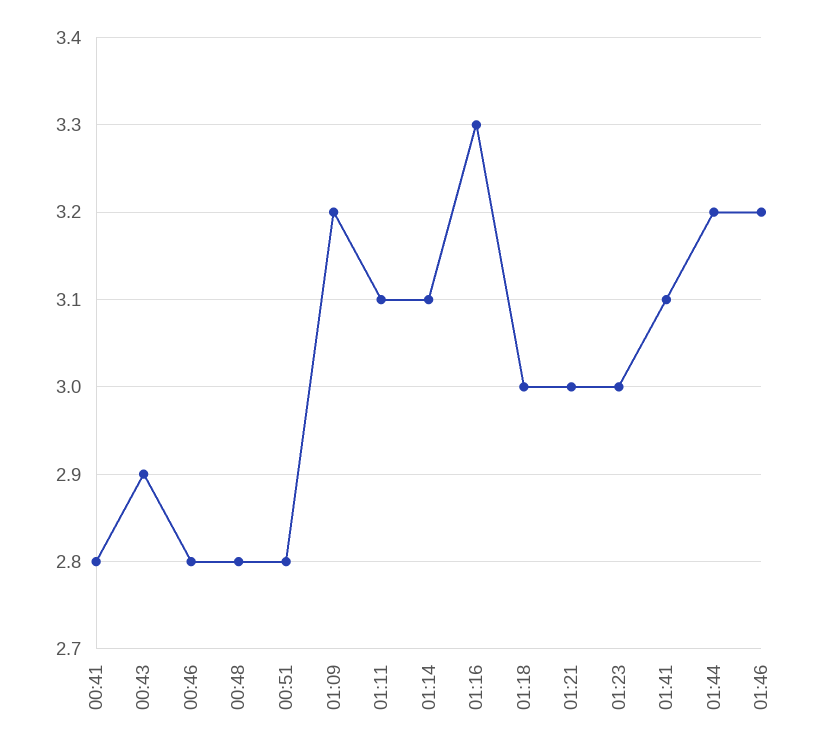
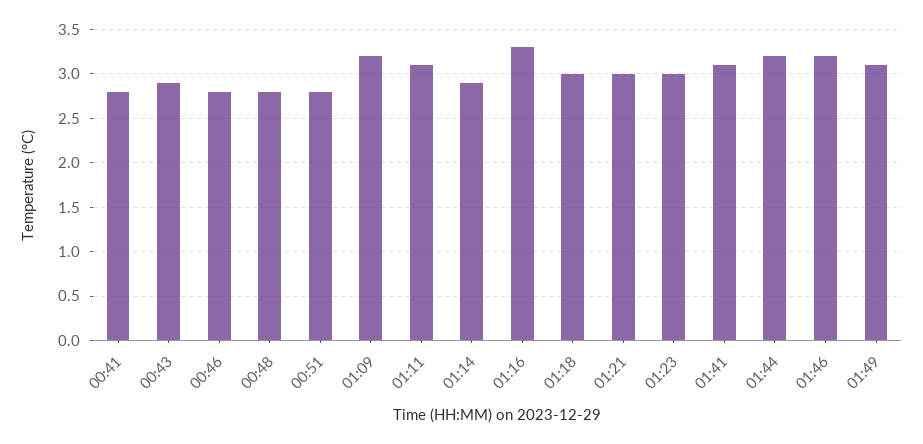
01:14: 3.1 -> 2.9
01:49: none -> 3.1

